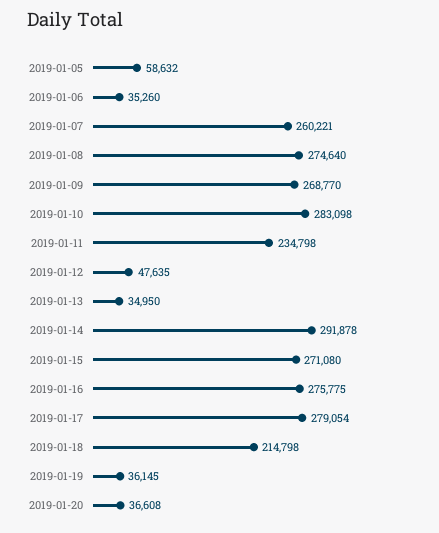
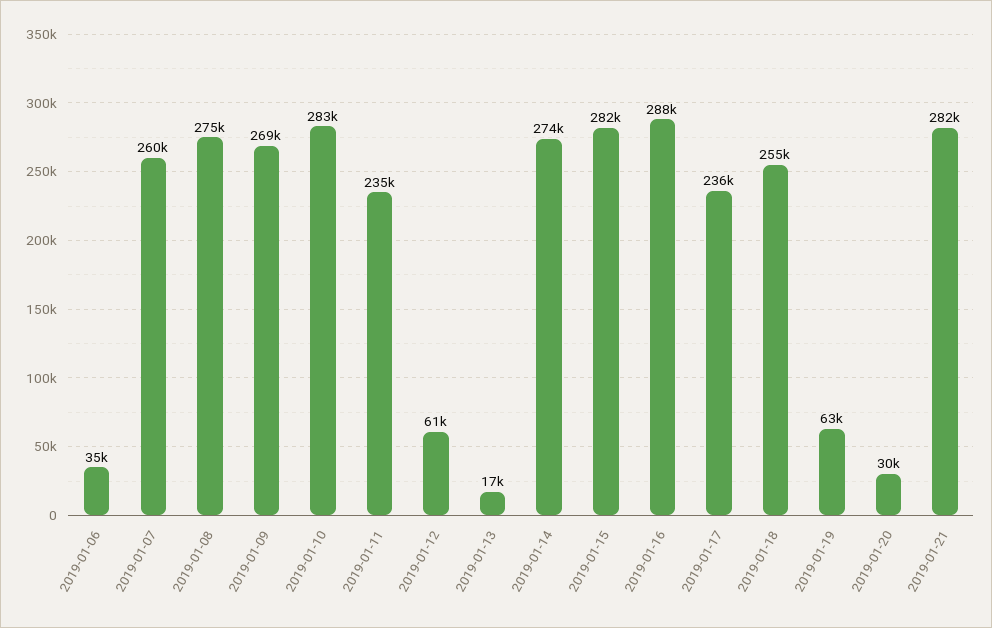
2019-01-05: 58632 -> none
2019-01-12: 47635 -> 61000
2019-01-13: 34950 -> 17000
2019-01-14: 291878 -> 274000
2019-01-15: 271080 -> 282000
2019-01-16: 275775 -> 288000
2019-01-17: 279054 -> 236000
2019-01-18: 214798 -> 255000
2019-01-19: 36145 -> 63000
2019-01-20: 36608 -> 30000
2019-01-21: none -> 282000

